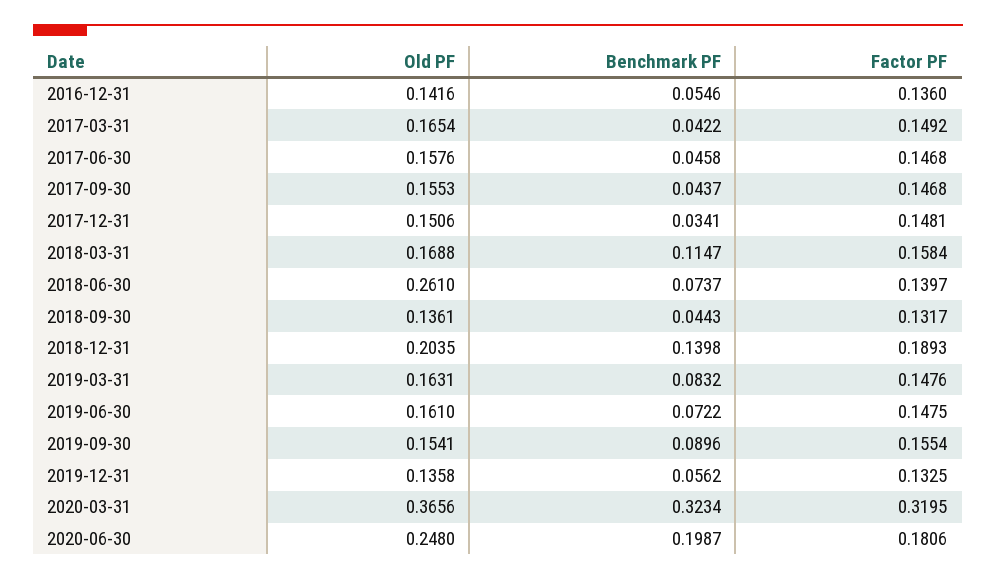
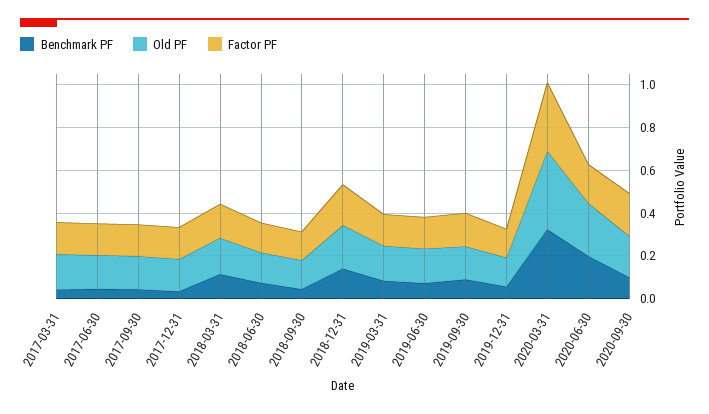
Old PF, 2016-12-31: 0.1416 -> none
Benchmark PF, 2016-12-31: 0.0546 -> none
Factor PF, 2016-12-31: 0.136 -> none
Old PF, 2018-06-30: 0.261 -> 0.15
Benchmark PF, 2020-09-30: none -> 0.1
Old PF, 2020-09-30: none -> 0.2
Factor PF, 2020-09-30: none -> 0.2

